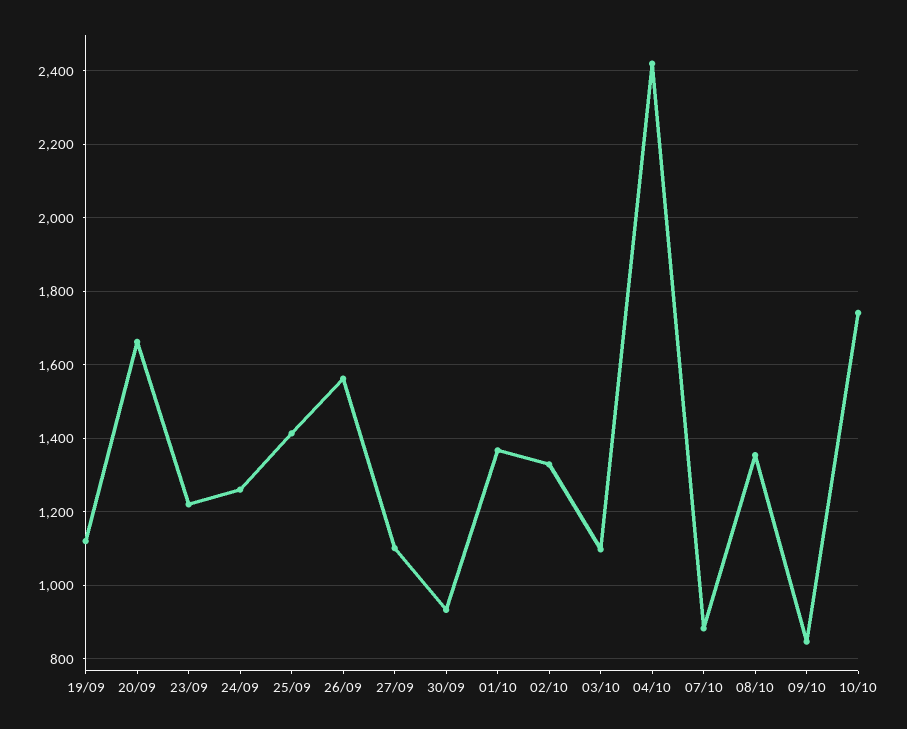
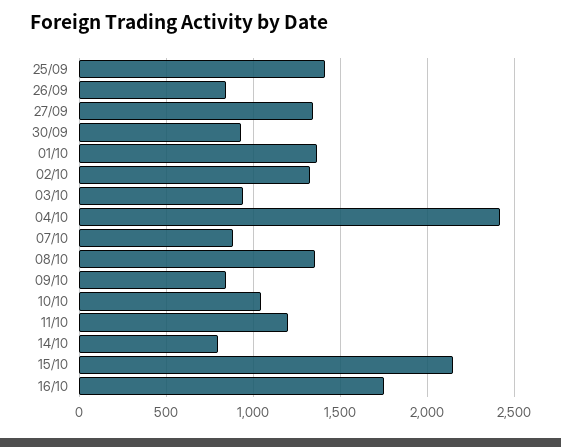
19/09: 1120 -> none
20/09: 1660 -> none
23/09: 1220 -> none
24/09: 1260 -> none
26/09: 1560 -> 850
27/09: 1100 -> 1350
03/10: 1100 -> 950
10/10: 1740 -> 1050
11/10: none -> 1200
14/10: none -> 800
15/10: none -> 2150
16/10: none -> 1750

